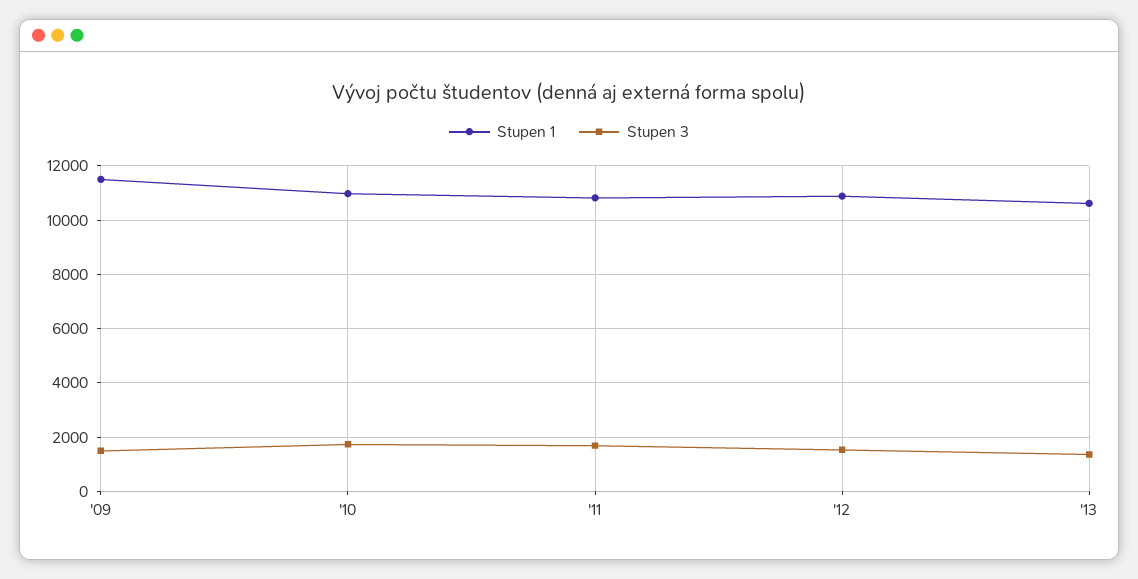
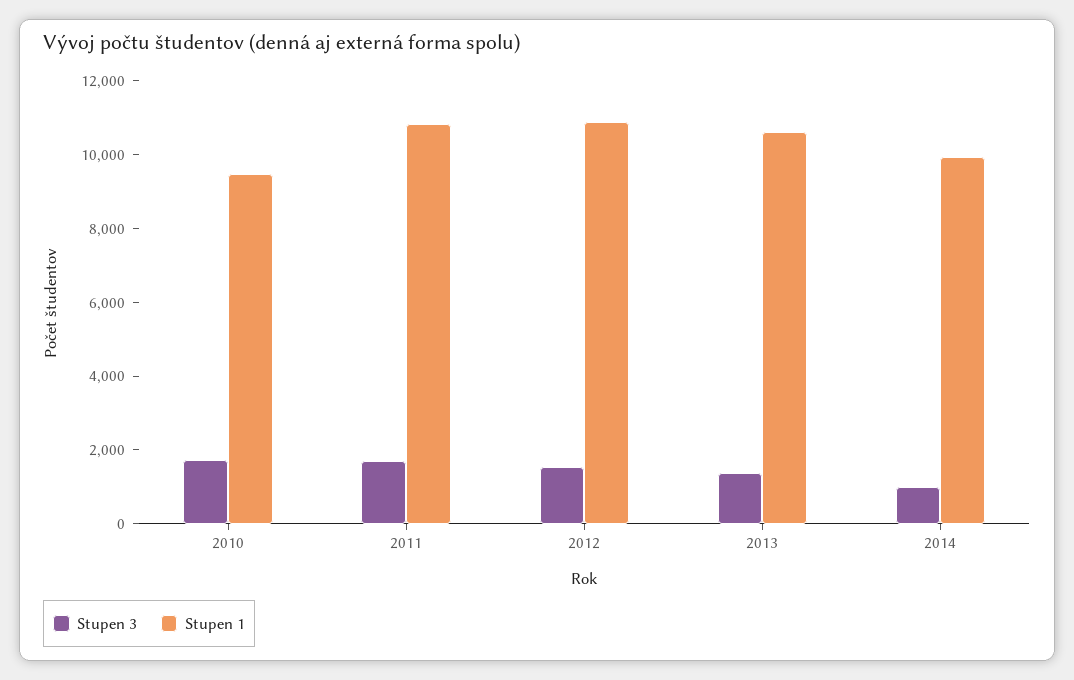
Stupen 1, '09: 11500 -> none
Stupen 3, '09: 1500 -> none
Stupen 1, '10: 11000 -> 9500
Stupen 3, 2014: none -> 1000
Stupen 1, 2014: none -> 10000

